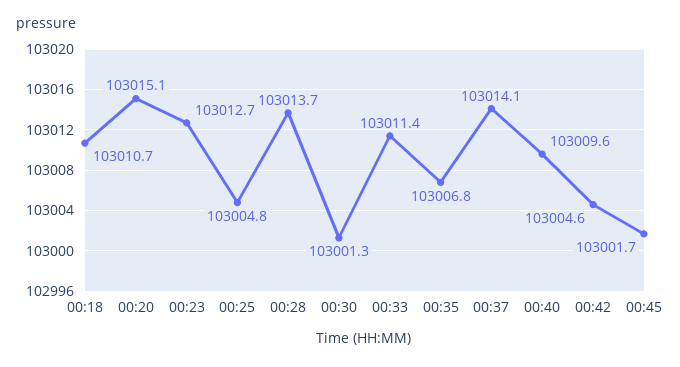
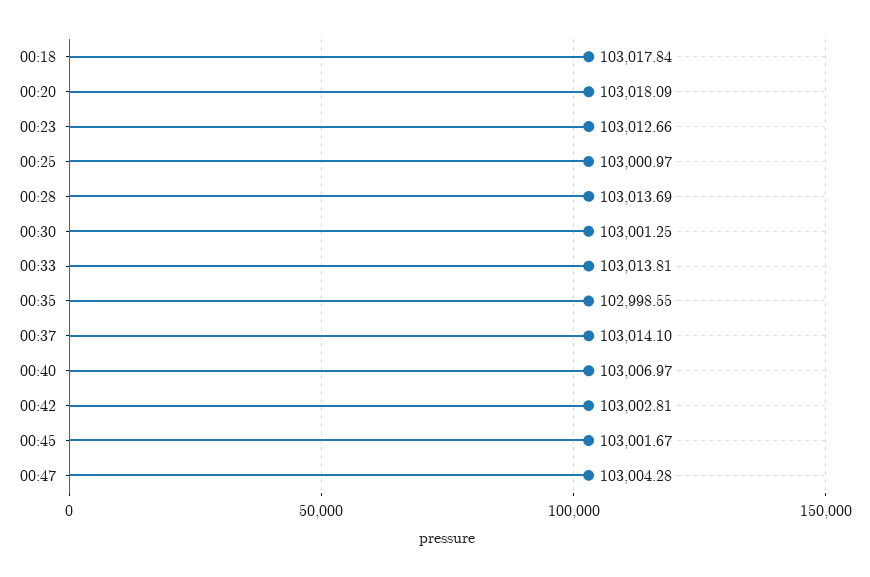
00:18: 103010.7 -> 103017.84
00:20: 103015.1 -> 103018.09
00:25: 103004.8 -> 103000.97
00:33: 103011.4 -> 103013.81
00:35: 103006.8 -> 102998.55
00:40: 103009.6 -> 103006.97
00:42: 103004.6 -> 103002.81
00:47: none -> 103004.28

